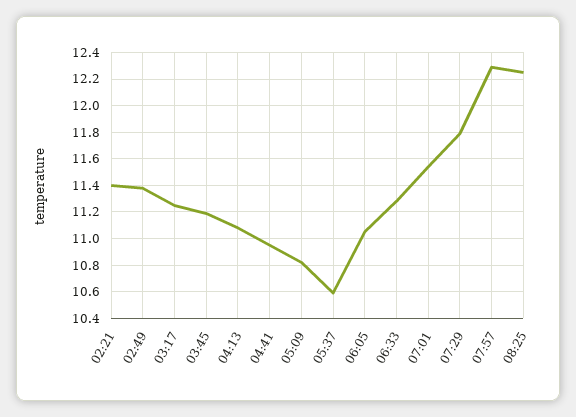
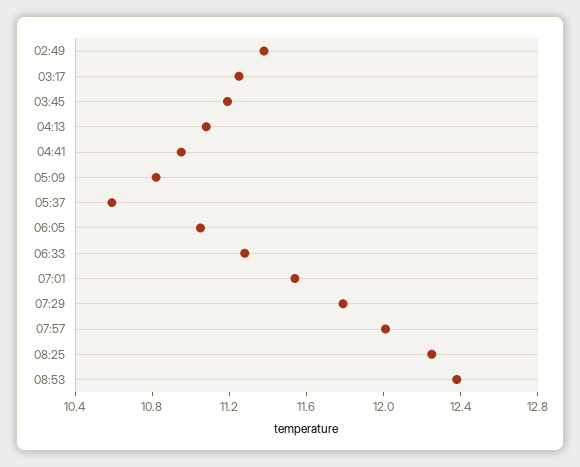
02:21: 11.4 -> none
07:57: 12.3 -> 12
08:53: none -> 12.4

